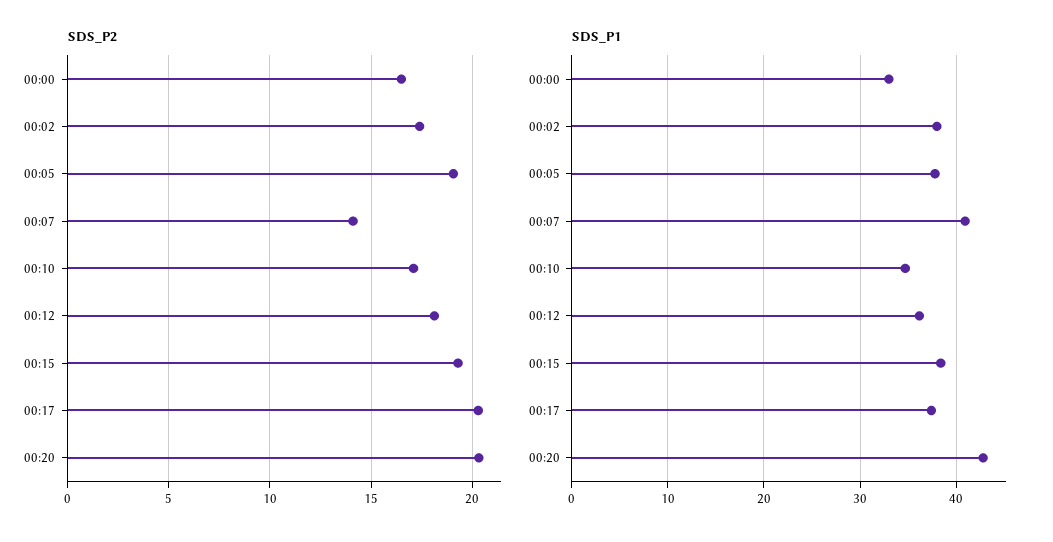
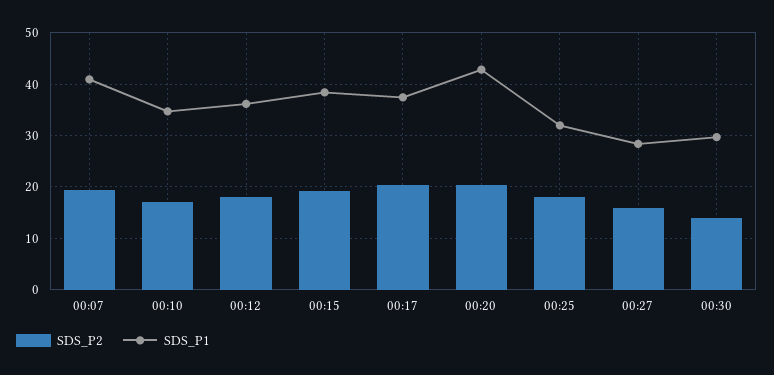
SDS_P2, 00:00: 16.5 -> none
SDS_P2, 00:02: 17.5 -> none
SDS_P2, 00:05: 19 -> none
SDS_P2, 00:07: 14 -> 20
SDS_P1, 00:00: 33 -> none
SDS_P1, 00:02: 38 -> none
SDS_P1, 00:05: 38 -> none
SDS_P2, 00:25: none -> 18
SDS_P1, 00:25: none -> 32
SDS_P2, 00:27: none -> 16
SDS_P1, 00:27: none -> 28
SDS_P2, 00:30: none -> 14
SDS_P1, 00:30: none -> 30

